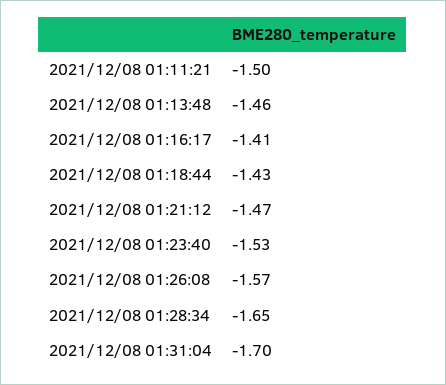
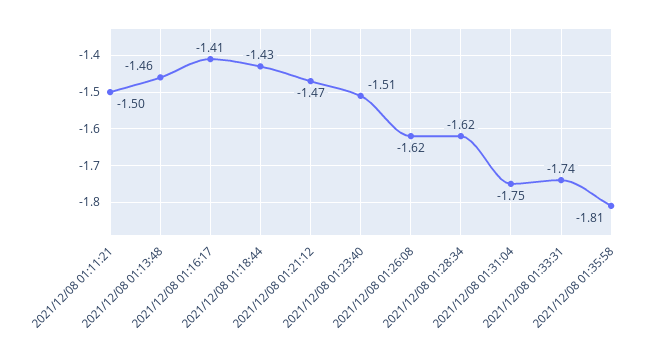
2021/12/08 01:23:40: -1.53 -> -1.51
2021/12/08 01:26:08: -1.57 -> -1.62
2021/12/08 01:28:34: -1.65 -> -1.62
2021/12/08 01:31:04: -1.7 -> -1.75
2021/12/08 01:33:31: none -> -1.74
2021/12/08 01:35:58: none -> -1.81

